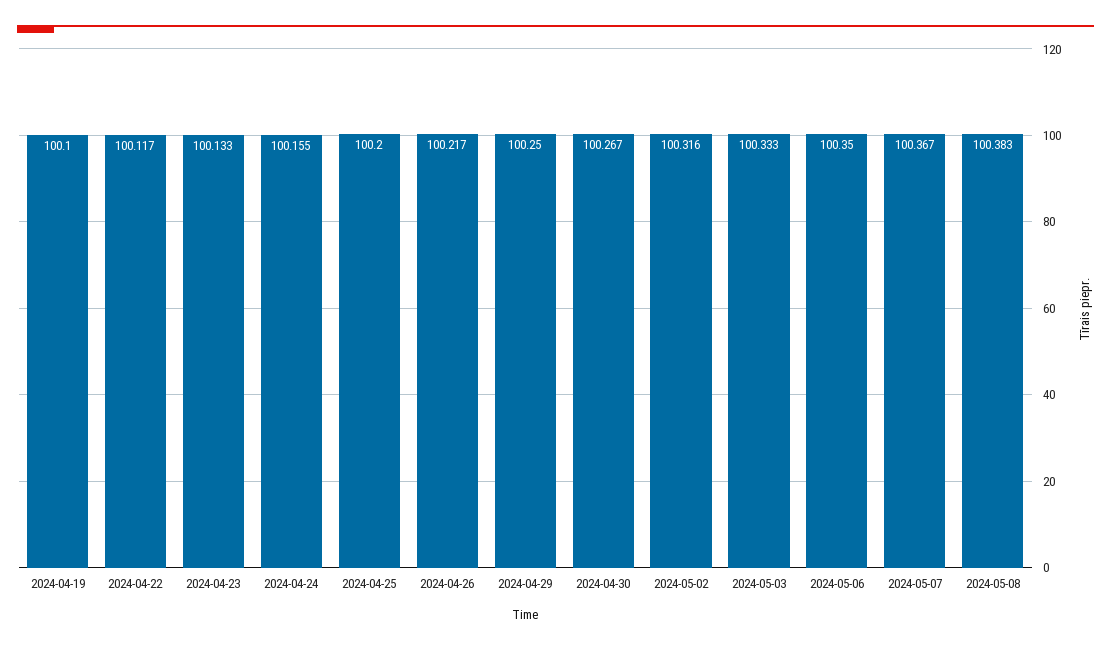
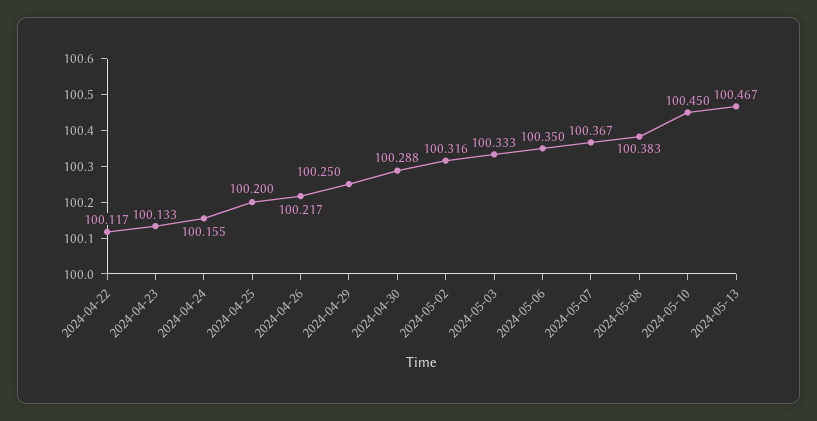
2024-04-19: 100.1 -> none
2024-04-30: 100.267 -> 100.288
2024-05-10: none -> 100.45
2024-05-13: none -> 100.467

